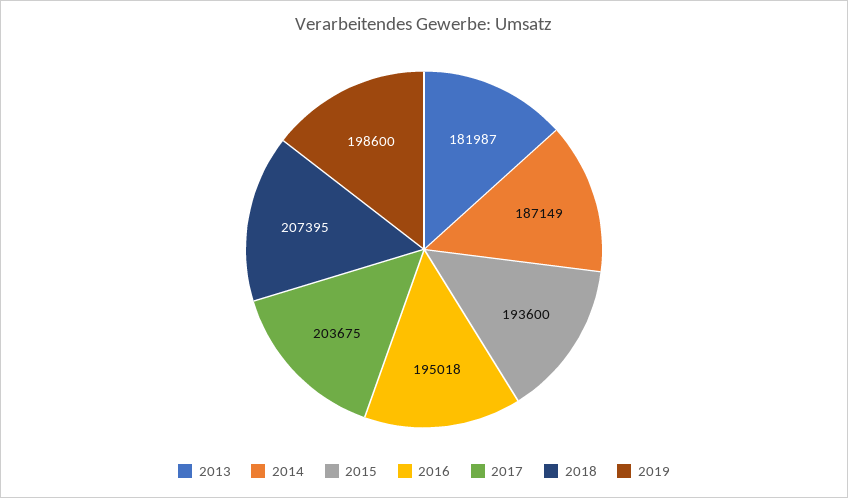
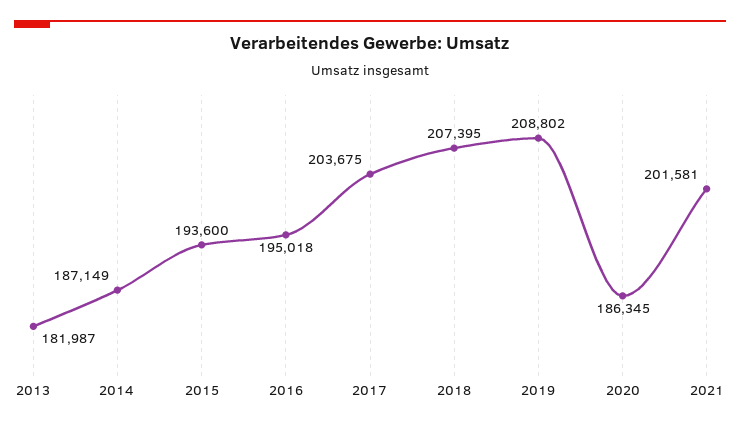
2019: 198600 -> 208802
2020: none -> 186345
2021: none -> 201581

